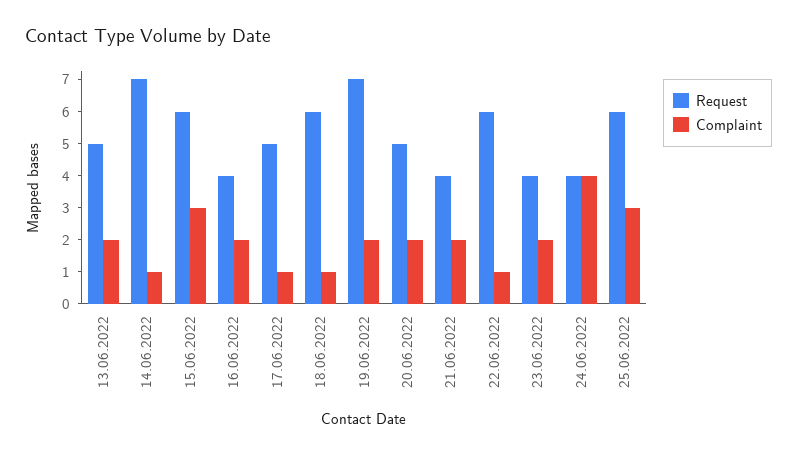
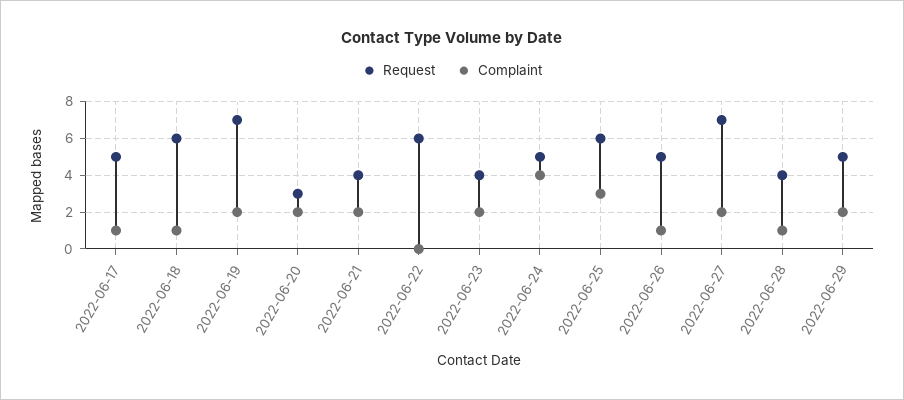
Request, 13.06.2022: 5 -> none
Complaint, 13.06.2022: 2 -> none
Request, 14.06.2022: 7 -> none
Complaint, 14.06.2022: 1 -> none
Request, 15.06.2022: 6 -> none
Complaint, 15.06.2022: 3 -> none
Request, 16.06.2022: 4 -> none
Complaint, 16.06.2022: 2 -> none
Request, 20.06.2022: 5 -> 3
Complaint, 22.06.2022: 1 -> 0
Request, 24.06.2022: 4 -> 5
Request, 2022-06-26: none -> 5
Complaint, 2022-06-26: none -> 1
Request, 2022-06-27: none -> 7
Complaint, 2022-06-27: none -> 2
Request, 2022-06-28: none -> 4
Complaint, 2022-06-28: none -> 1
Request, 2022-06-29: none -> 5
Complaint, 2022-06-29: none -> 2

